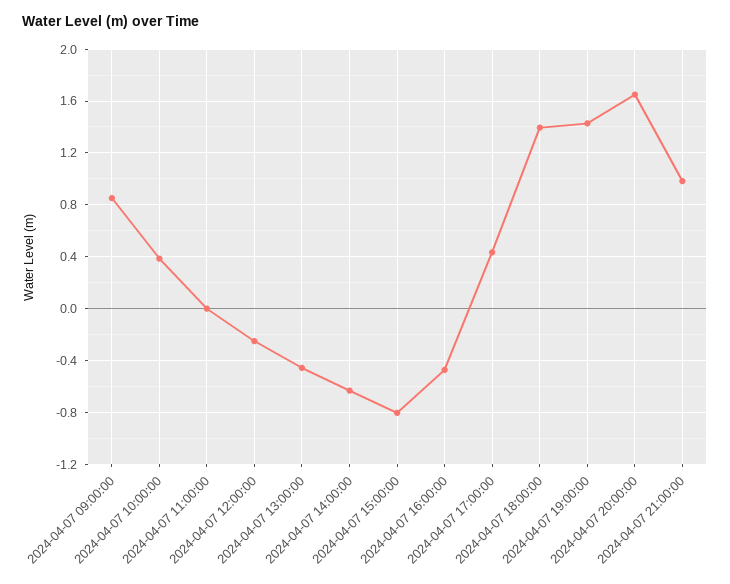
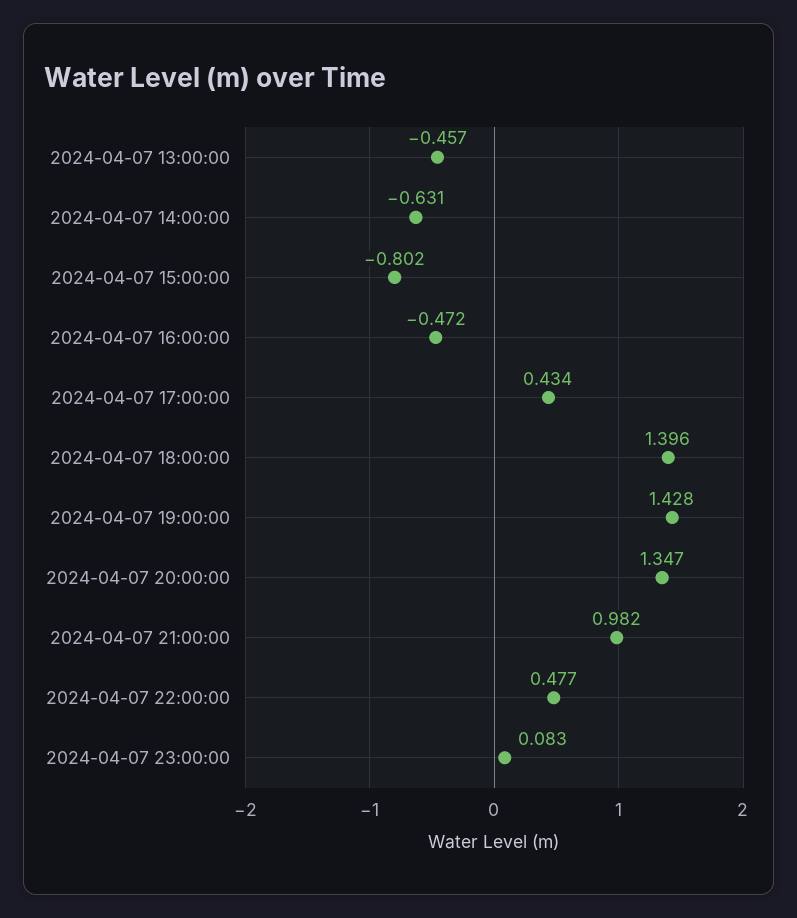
2024-04-07 09:00:00: 0.85 -> none
2024-04-07 10:00:00: 0.4 -> none
2024-04-07 11:00:00: 0 -> none
2024-04-07 12:00:00: -0.25 -> none
2024-04-07 20:00:00: 1.65 -> 1.347
2024-04-07 22:00:00: none -> 0.477
2024-04-07 23:00:00: none -> 0.083

